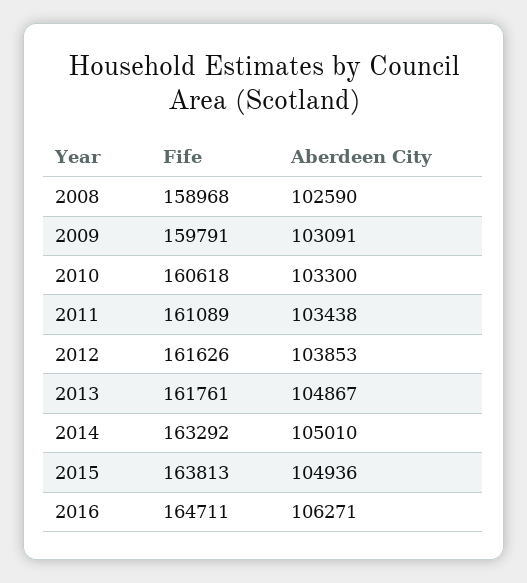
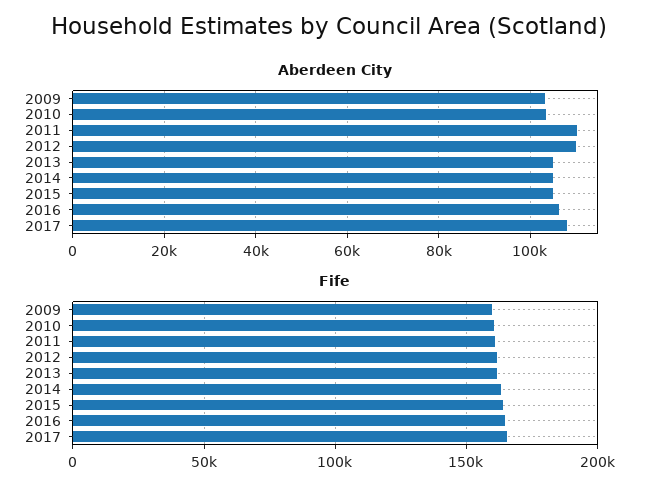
Fife, 2008: 158968 -> none
Aberdeen City, 2008: 102590 -> none
Aberdeen City, 2011: 103438 -> 110000
Aberdeen City, 2012: 103853 -> 110000
Aberdeen City, 2017: none -> 108000
Fife, 2017: none -> 165000

